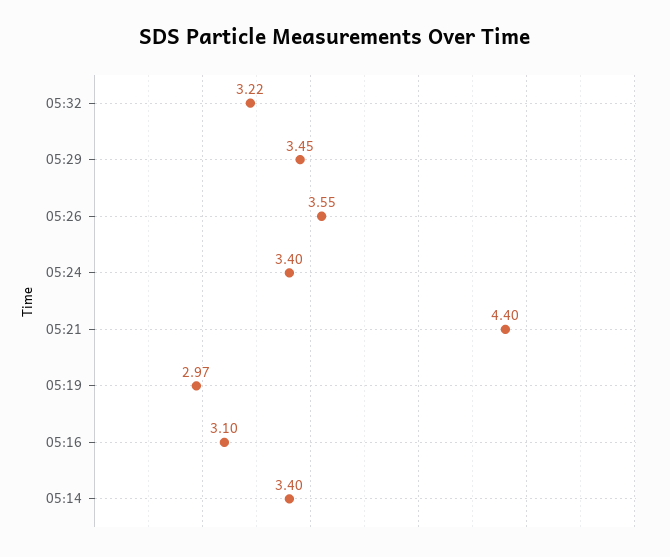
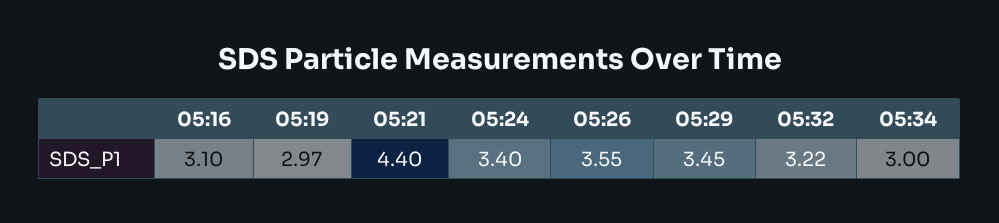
05:14: 3.4 -> none
05:34: none -> 3

